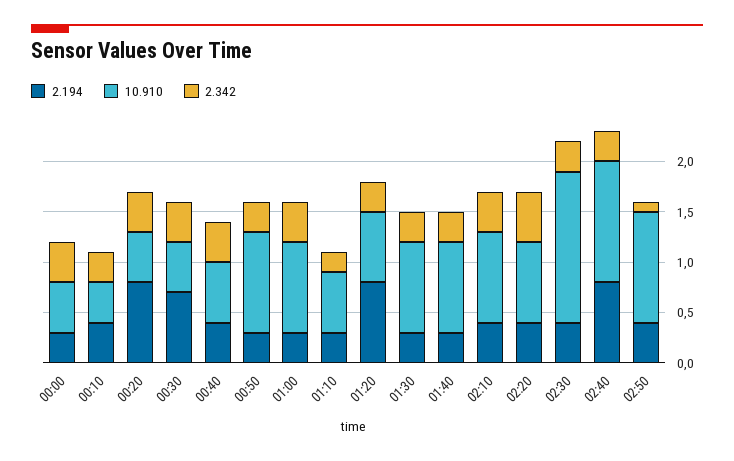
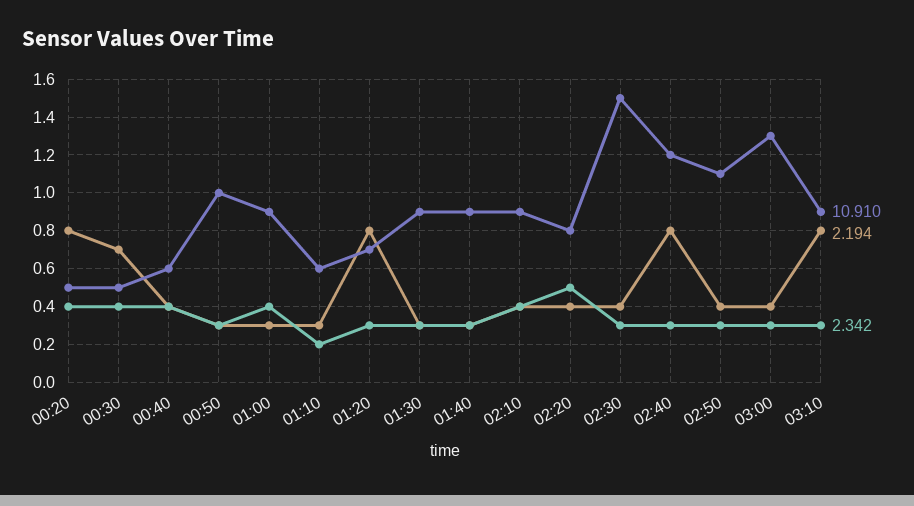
2.194, 00:00: 0.3 -> none
10.910, 00:00: 0.5 -> none
2.342, 00:00: 0.4 -> none
2.194, 00:10: 0.4 -> none
10.910, 00:10: 0.4 -> none
2.342, 00:10: 0.3 -> none
2.342, 02:50: 0.1 -> 0.3
10.910, 03:00: none -> 1.3
2.194, 03:00: none -> 0.4
2.342, 03:00: none -> 0.3
10.910, 03:10: none -> 0.9
2.194, 03:10: none -> 0.8
2.342, 03:10: none -> 0.3

